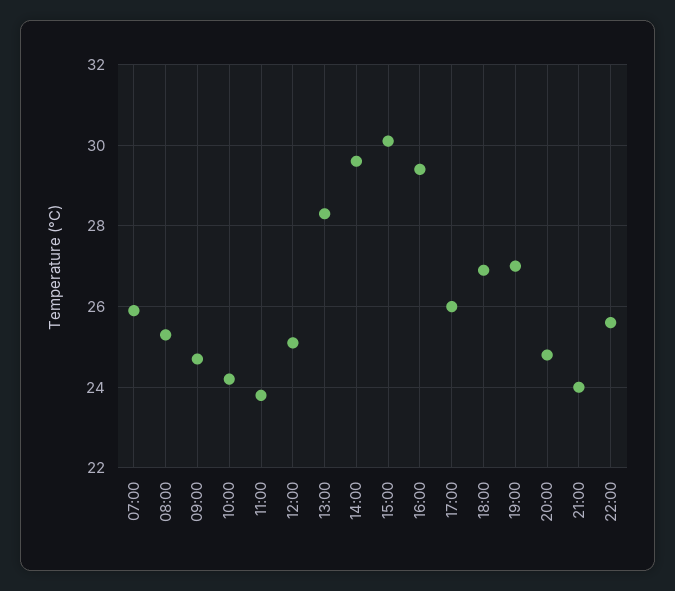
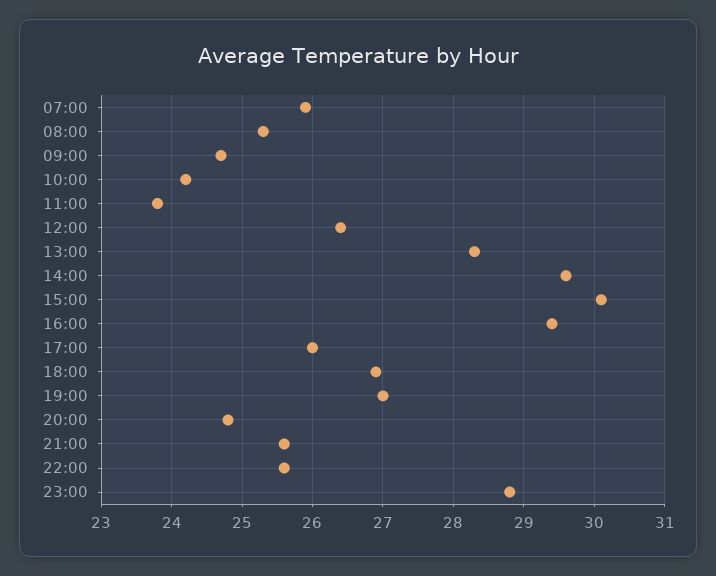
12:00: 25 -> 26.4
21:00: 24 -> 25.6
23:00: none -> 28.8

